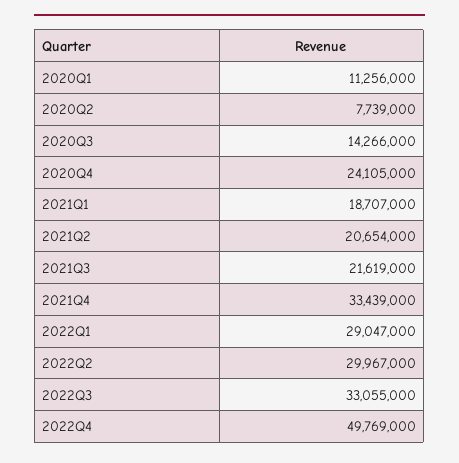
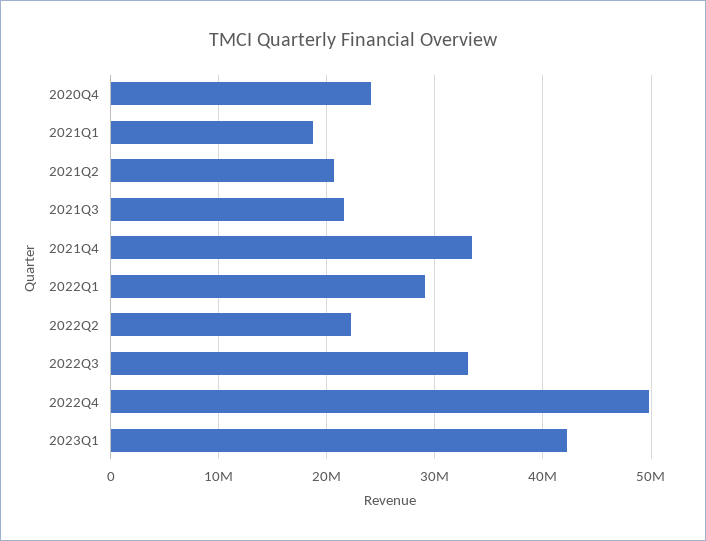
2020Q1: 11256000 -> none
2020Q2: 7739000 -> none
2020Q3: 14266000 -> none
2022Q2: 29967000 -> 22000000
2023Q1: none -> 42000000

